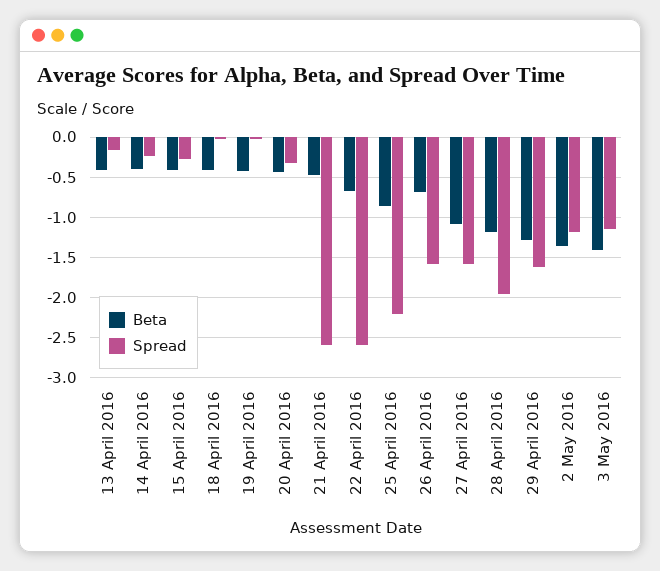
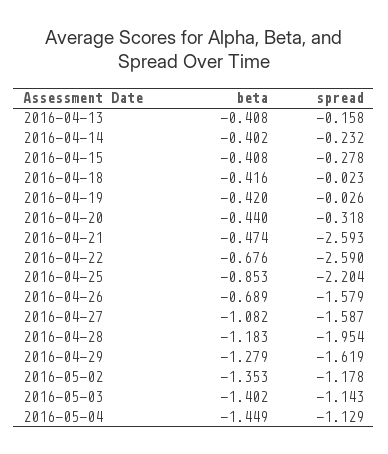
Beta, 2016-05-04: none -> -1.449
Spread, 2016-05-04: none -> -1.129

